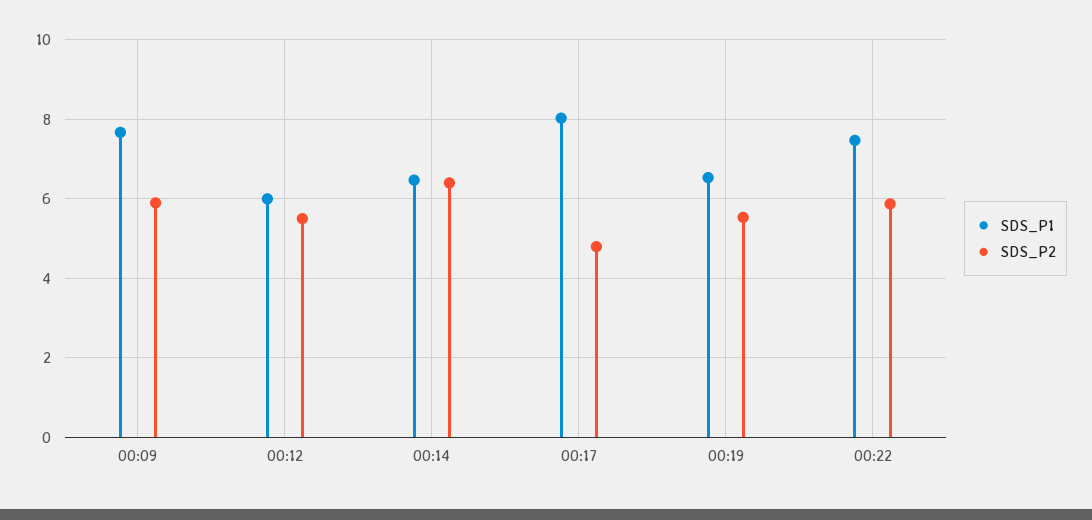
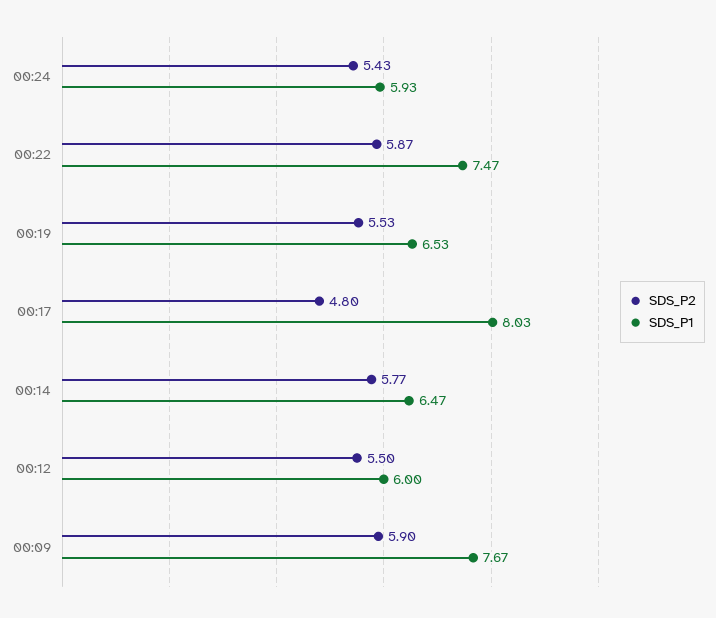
SDS_P2, 00:14: 6.4 -> 5.77
SDS_P2, 00:24: none -> 5.43
SDS_P1, 00:24: none -> 5.93

